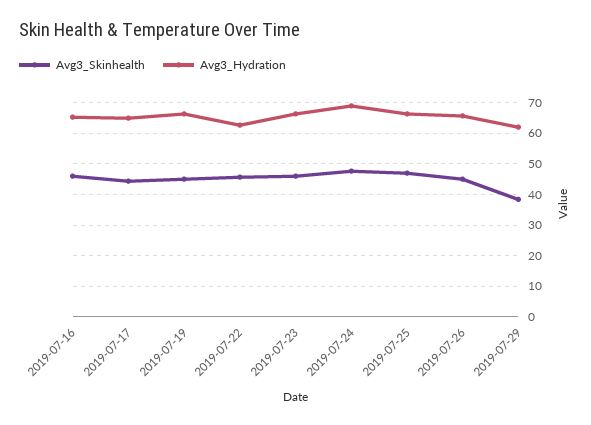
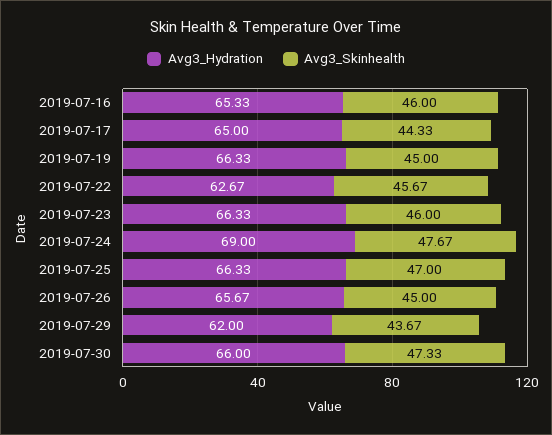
Avg3_Skinhealth, 2019-07-29: 38 -> 43.67
Avg3_Hydration, 2019-07-30: none -> 66
Avg3_Skinhealth, 2019-07-30: none -> 47.33

